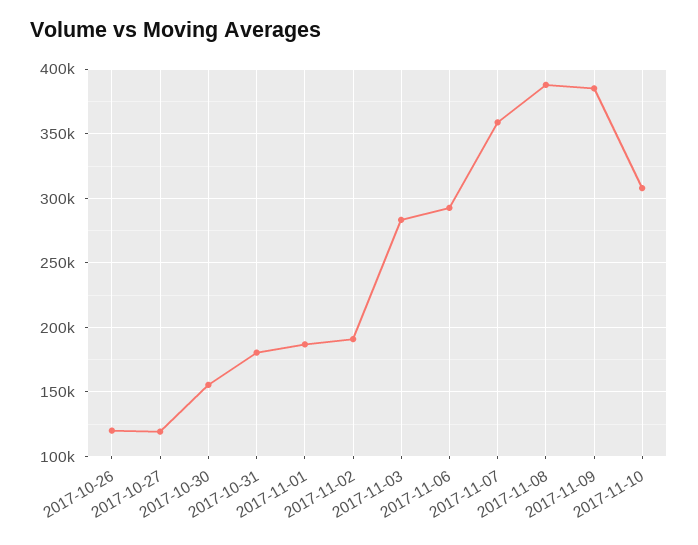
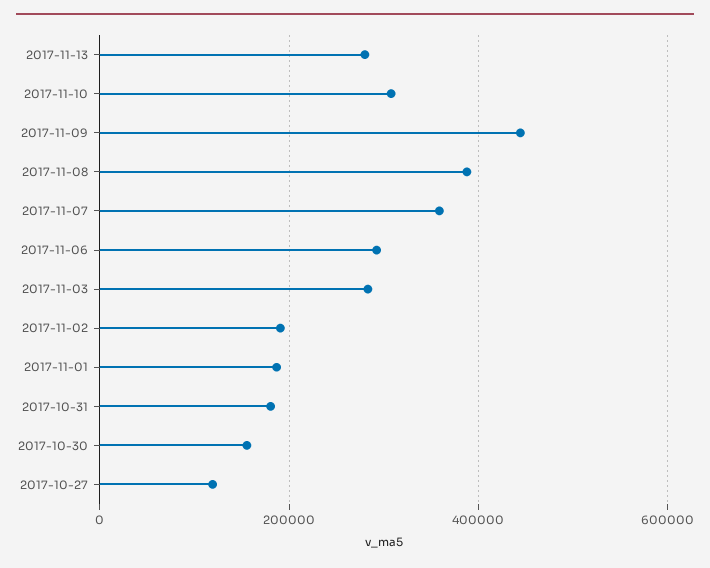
2017-10-26: 120000 -> none
2017-11-09: 385000 -> 440000
2017-11-13: none -> 280000

